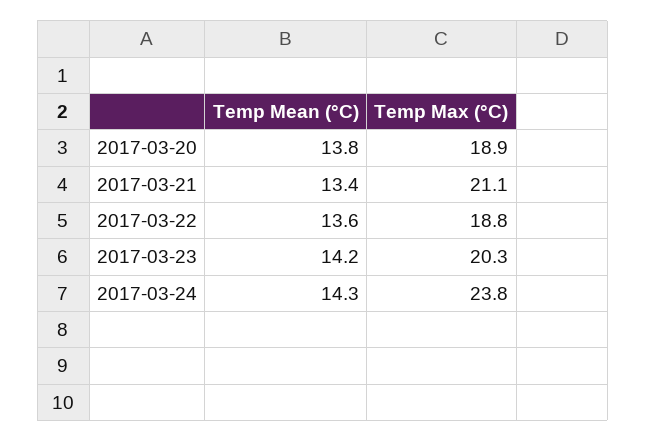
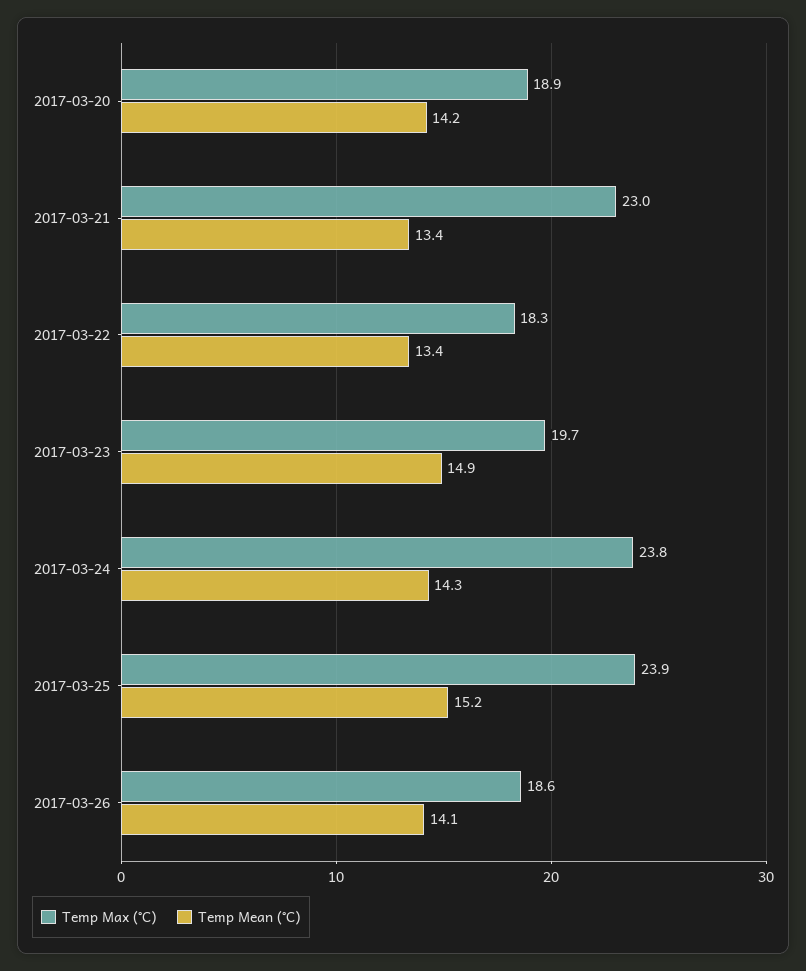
Temp Mean (°C), 2017-03-20: 13.8 -> 14.2
Temp Max (°C), 2017-03-21: 21.1 -> 23
Temp Mean (°C), 2017-03-22: 13.6 -> 13.4
Temp Max (°C), 2017-03-22: 18.8 -> 18.3
Temp Mean (°C), 2017-03-23: 14.2 -> 14.9
Temp Max (°C), 2017-03-23: 20.3 -> 19.7
Temp Max (°C), 2017-03-25: none -> 23.9
Temp Mean (°C), 2017-03-25: none -> 15.2
Temp Max (°C), 2017-03-26: none -> 18.6
Temp Mean (°C), 2017-03-26: none -> 14.1

